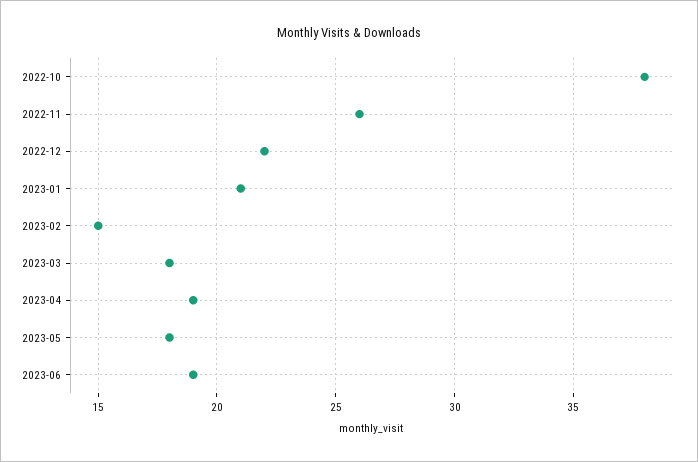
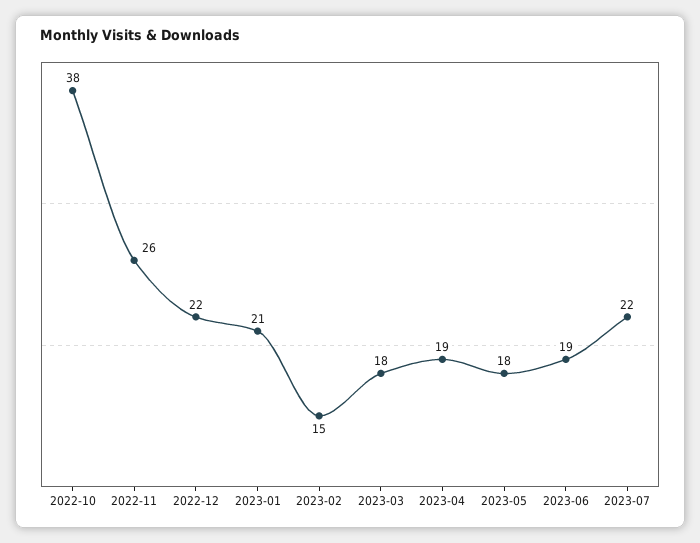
2023-07: none -> 22

